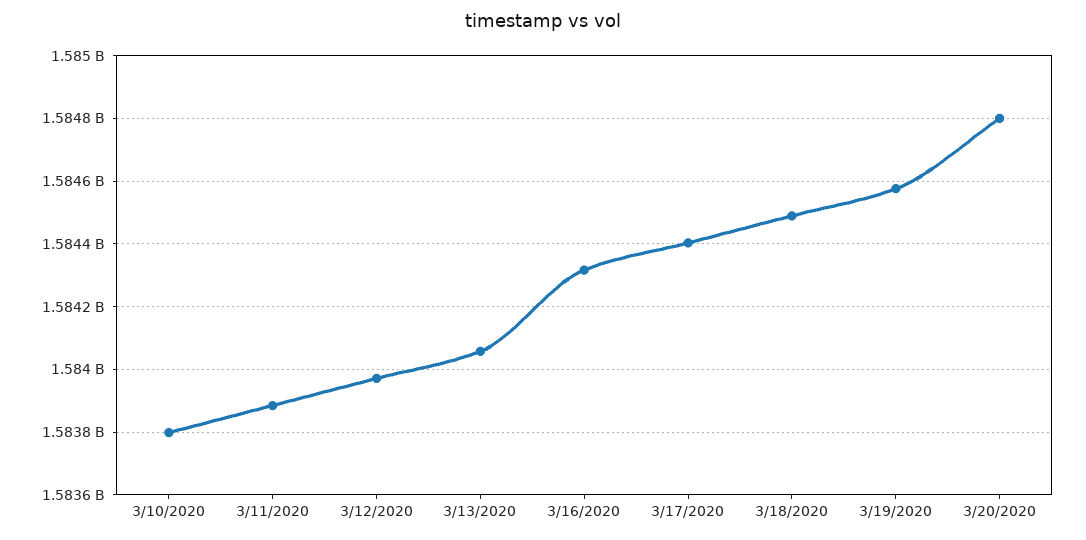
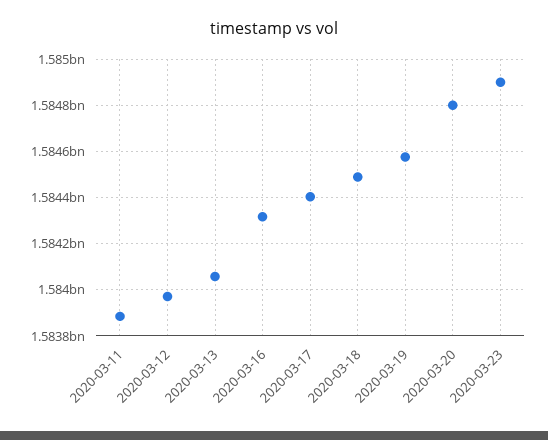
3/10/2020: 1583800000 -> none
2020-03-23: none -> 1584900000

